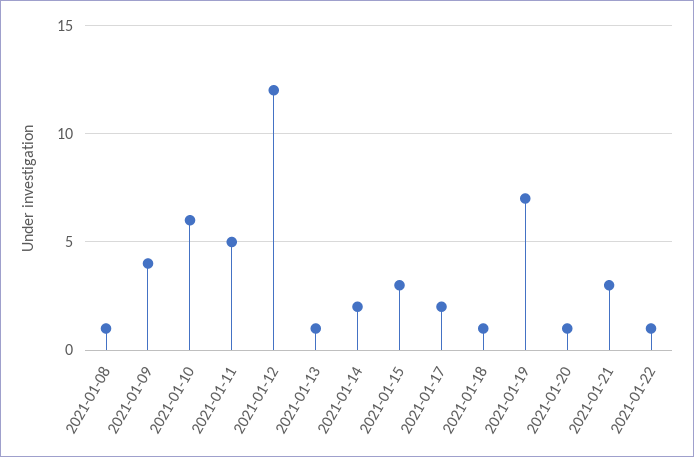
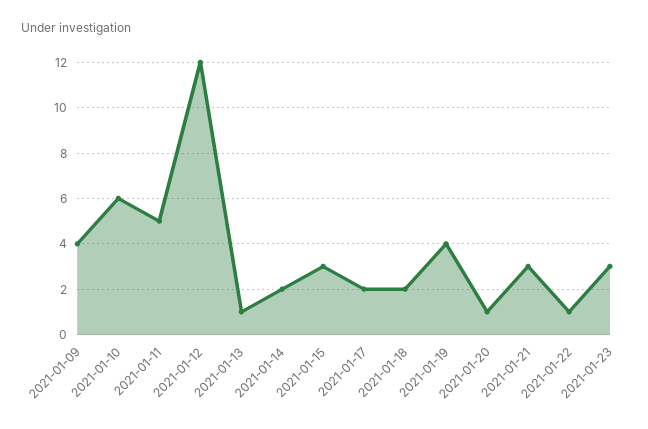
2021-01-08: 1 -> none
2021-01-18: 1 -> 2
2021-01-19: 7 -> 4
2021-01-23: none -> 3

